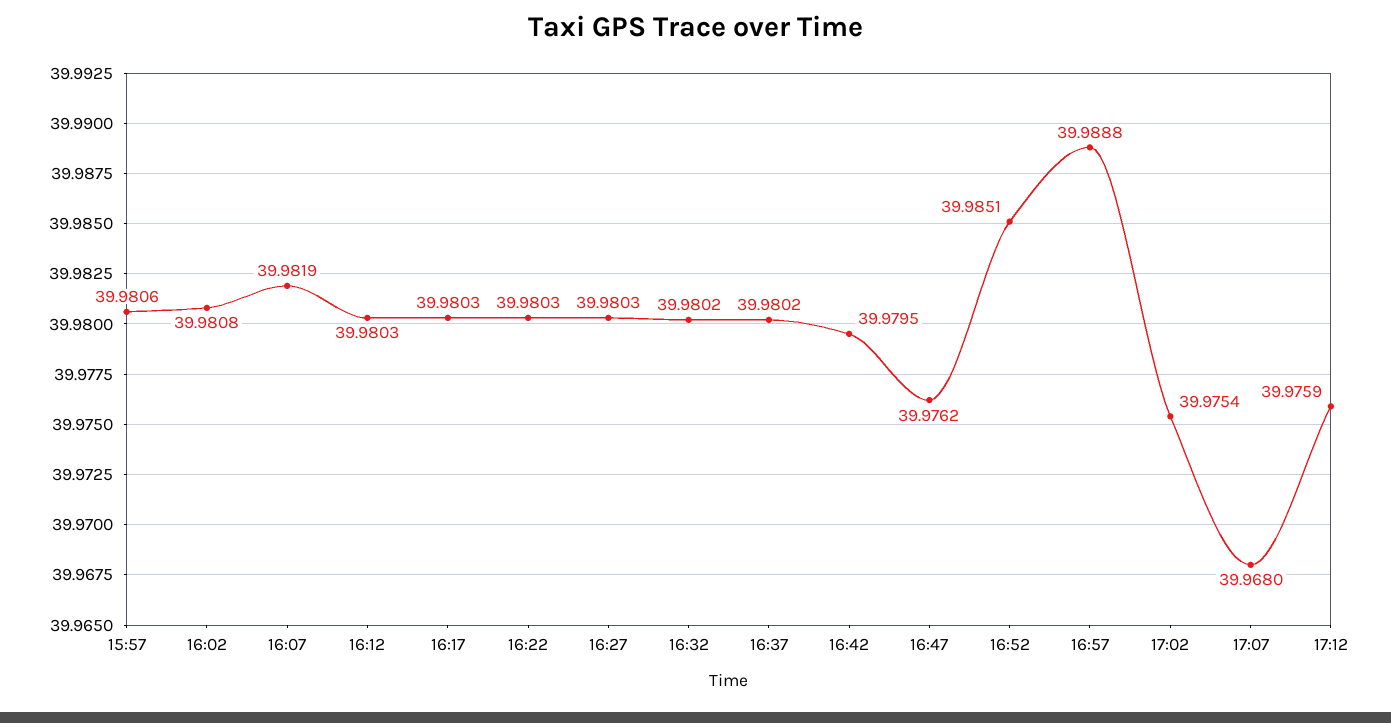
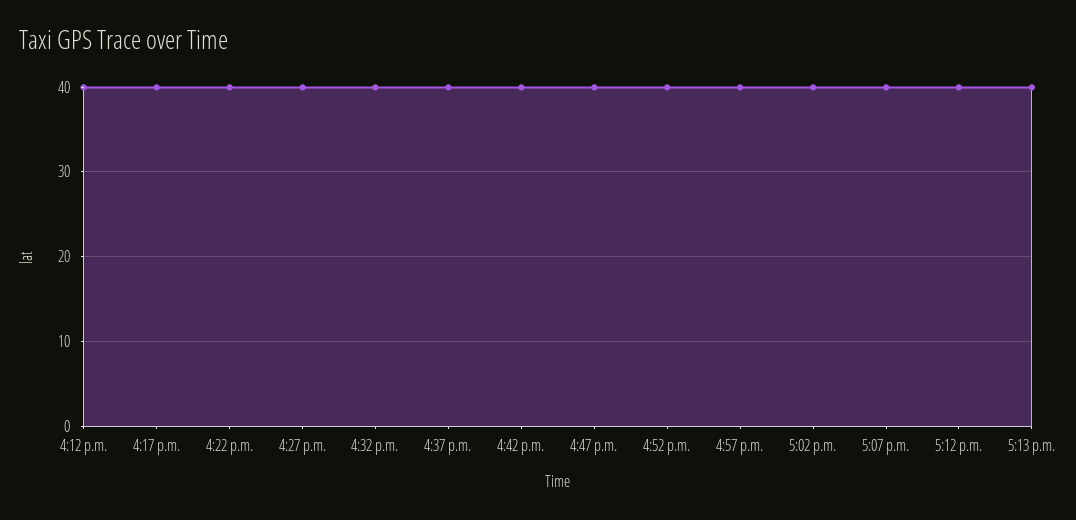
15:57: 39.9806 -> none
16:02: 39.9808 -> none
16:07: 39.9819 -> none
5:13 p.m.: none -> 40

